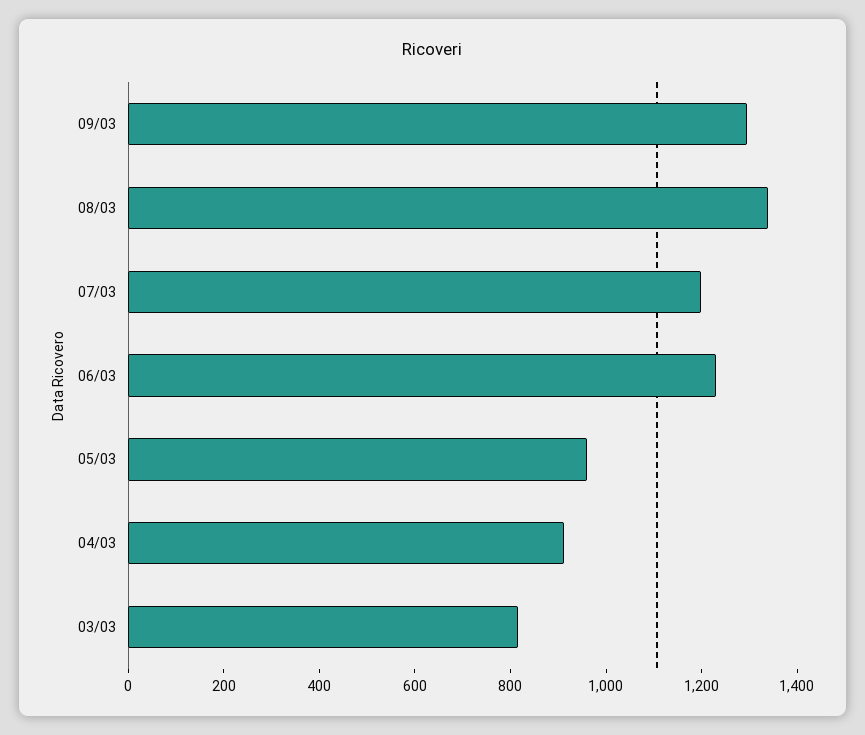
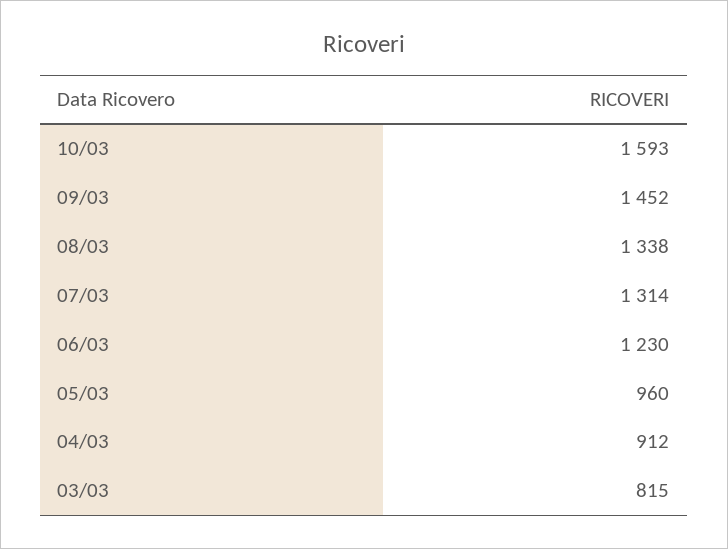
09/03: 1300 -> 1452
07/03: 1200 -> 1314
10/03: none -> 1593

